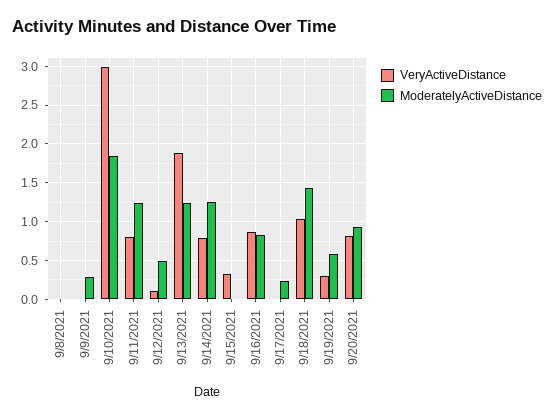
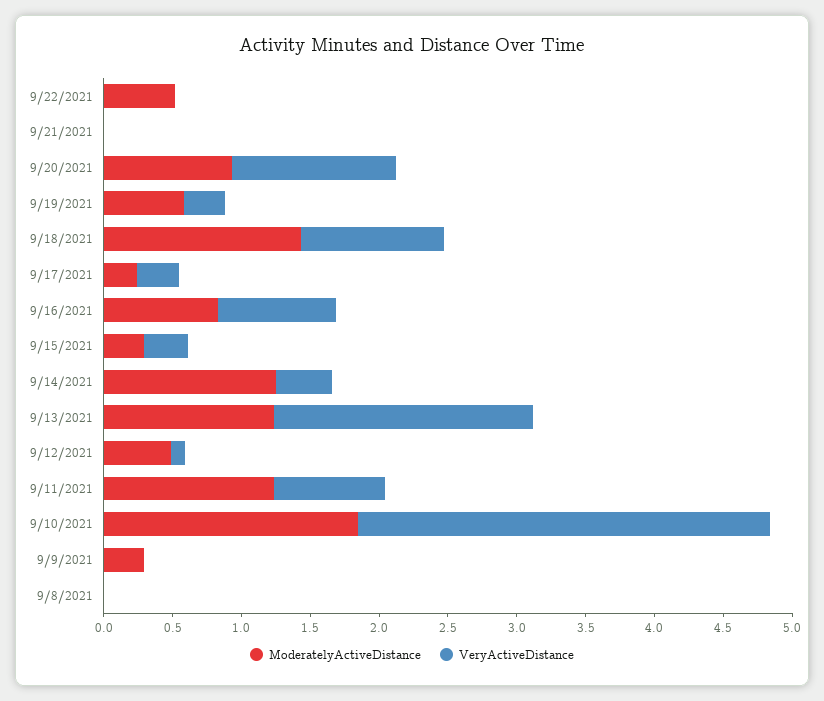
VeryActiveDistance, 9/14/2021: 0.8 -> 0.4
ModeratelyActiveDistance, 9/15/2021: 0 -> 0.3
VeryActiveDistance, 9/17/2021: 0 -> 0.3
VeryActiveDistance, 9/20/2021: 0.8 -> 1.2
ModeratelyActiveDistance, 9/22/2021: none -> 0.5
VeryActiveDistance, 9/22/2021: none -> 0
ModeratelyActiveDistance, 9/21/2021: none -> 0
VeryActiveDistance, 9/21/2021: none -> 0

